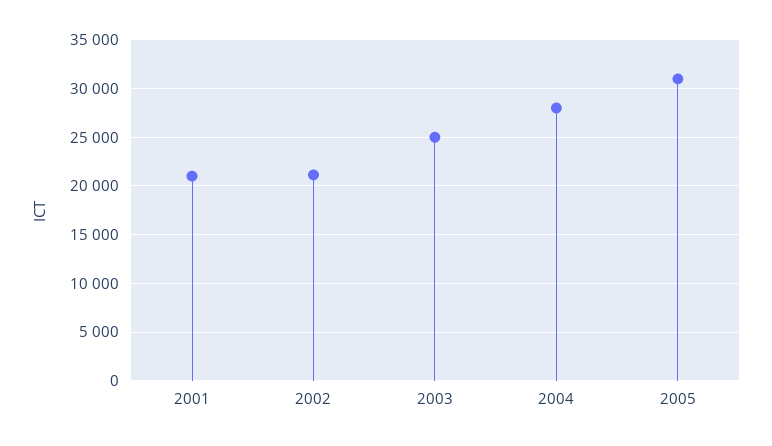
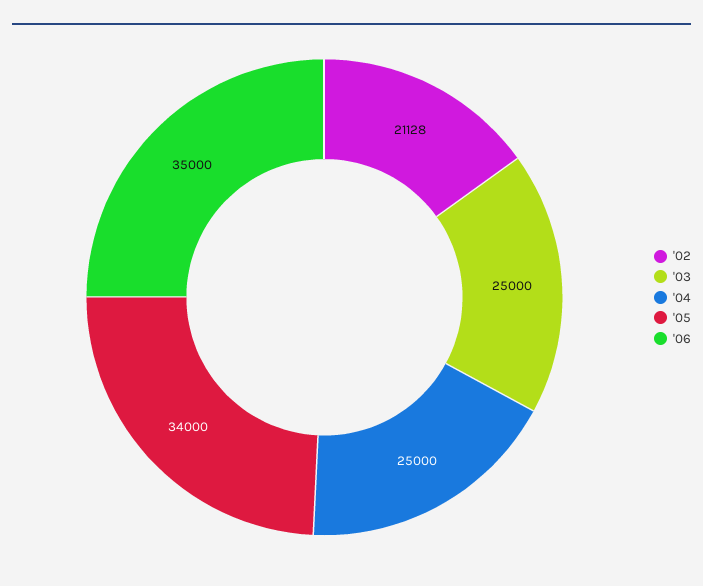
2001: 21000 -> none
2004: 28000 -> 25000
2005: 31000 -> 34000
'06: none -> 35000

